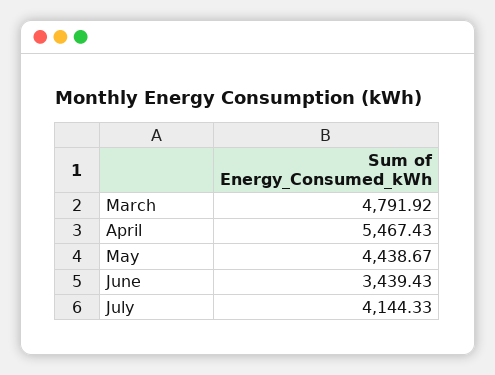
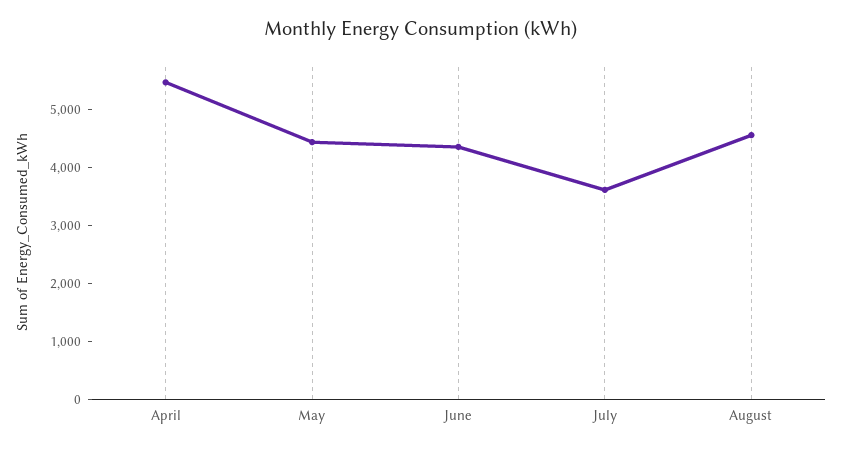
March: 4791.92 -> none
June: 3439.43 -> 4400
July: 4144.33 -> 3600
August: none -> 4600

